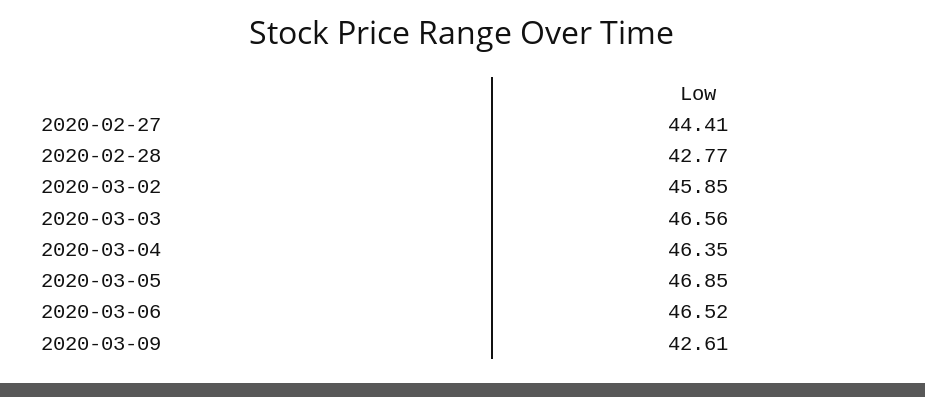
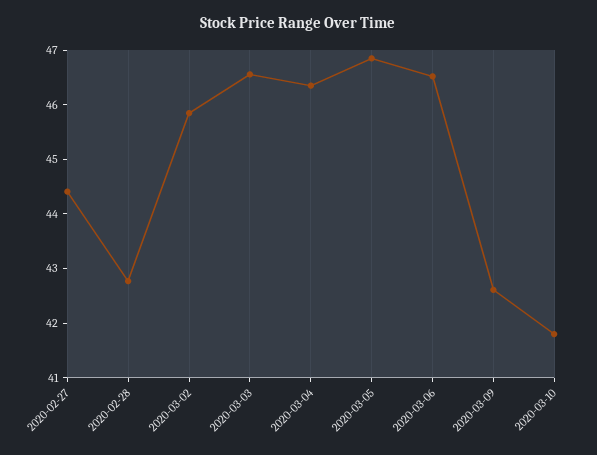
2020-03-10: none -> 41.8

